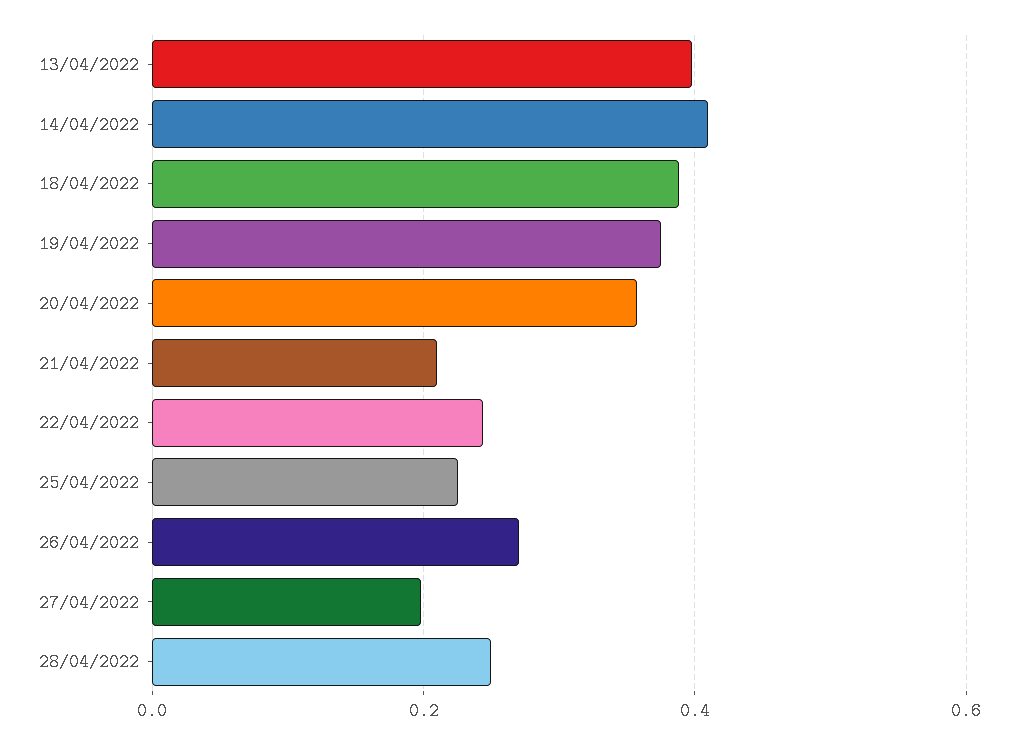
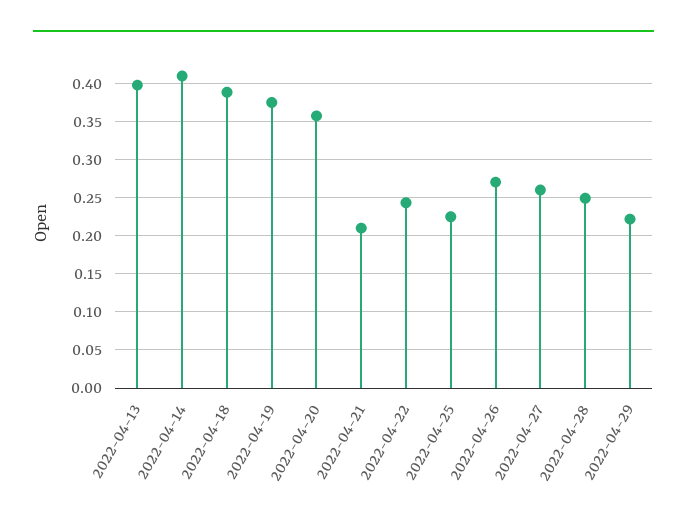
27/04/2022: 0.2 -> 0.26
2022-04-29: none -> 0.22

